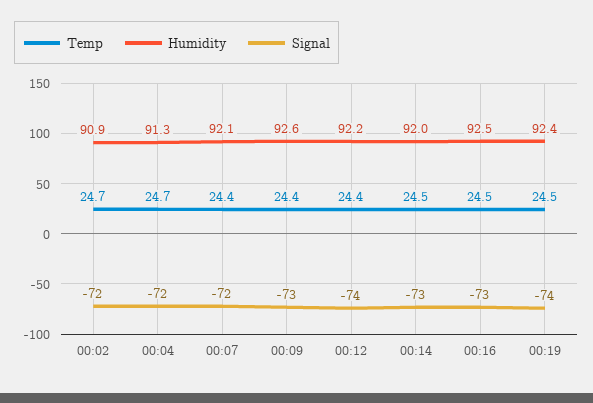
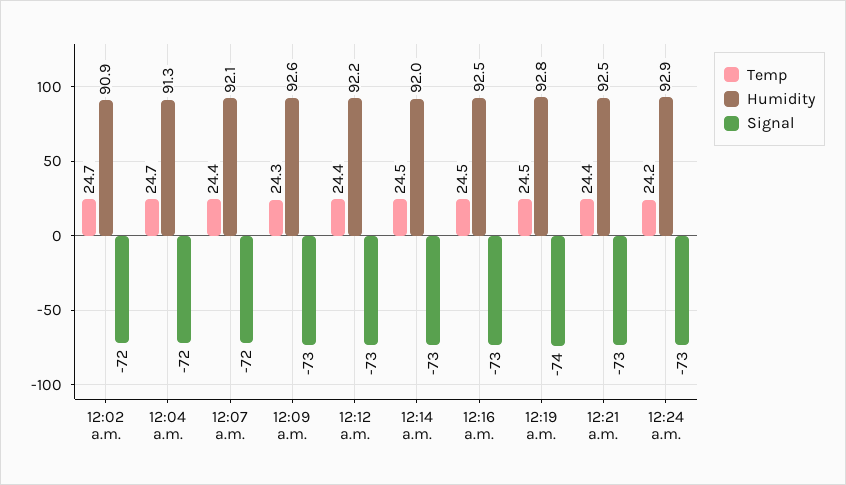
Temp, 00:09: 24.4 -> 24.3
Signal, 00:12: -74 -> -73
Humidity, 00:19: 92.4 -> 92.8
Temp, 12:21 a.m.: none -> 24.4
Humidity, 12:21 a.m.: none -> 92.5
Signal, 12:21 a.m.: none -> -73
Temp, 12:24 a.m.: none -> 24.2
Humidity, 12:24 a.m.: none -> 92.9
Signal, 12:24 a.m.: none -> -73

